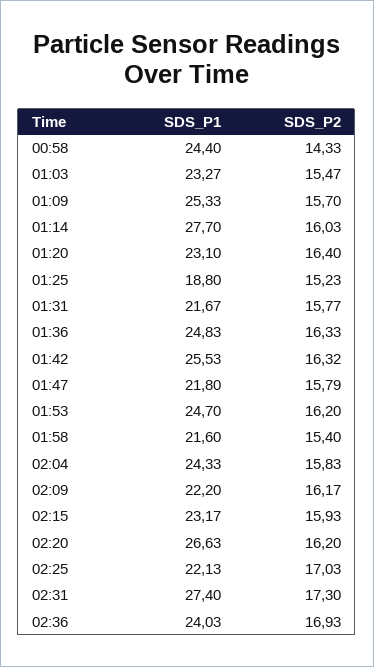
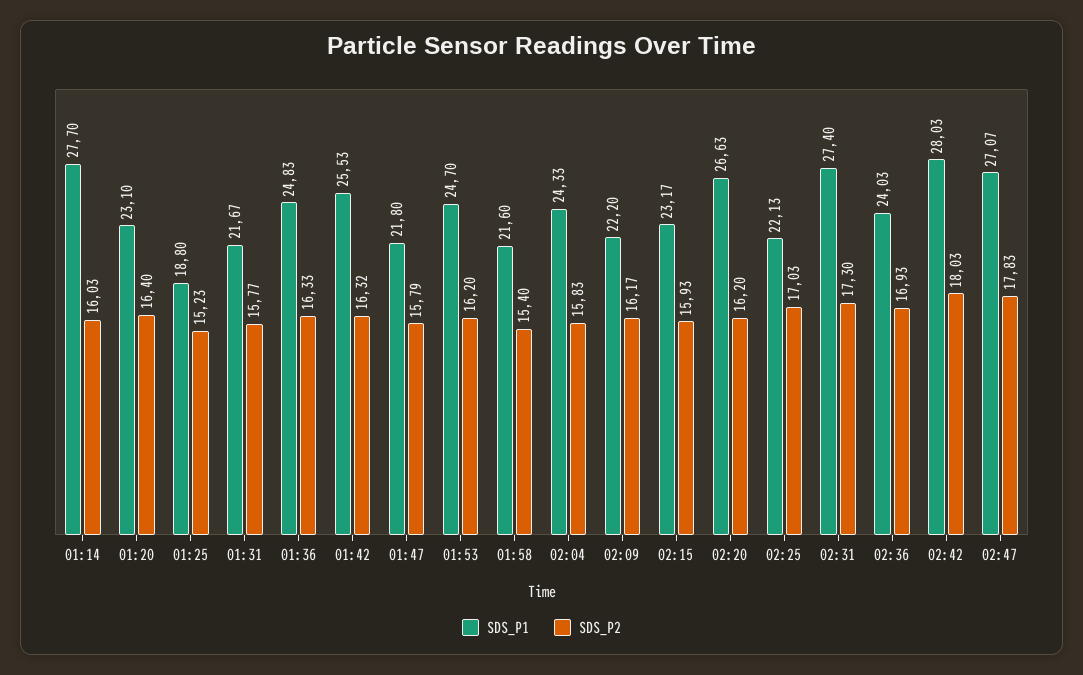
SDS_P1, 00:58: 24.4 -> none
SDS_P2, 00:58: 14.33 -> none
SDS_P1, 01:03: 23.27 -> none
SDS_P2, 01:03: 15.47 -> none
SDS_P1, 01:09: 25.33 -> none
SDS_P2, 01:09: 15.7 -> none
SDS_P1, 02:42: none -> 28.03
SDS_P2, 02:42: none -> 18.03
SDS_P1, 02:47: none -> 27.07
SDS_P2, 02:47: none -> 17.83

